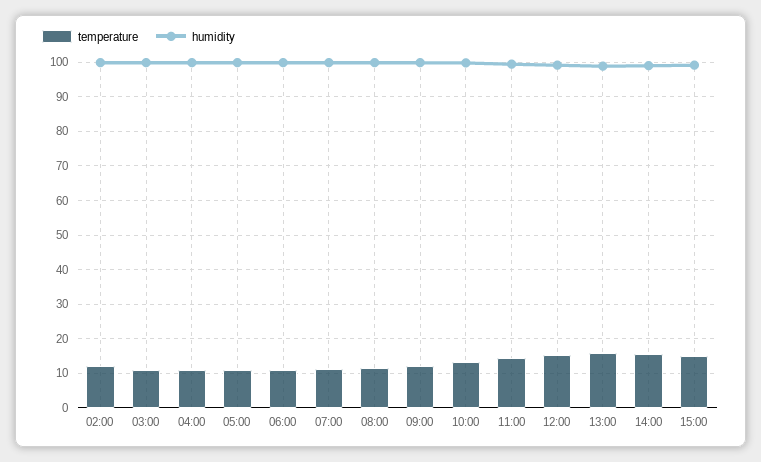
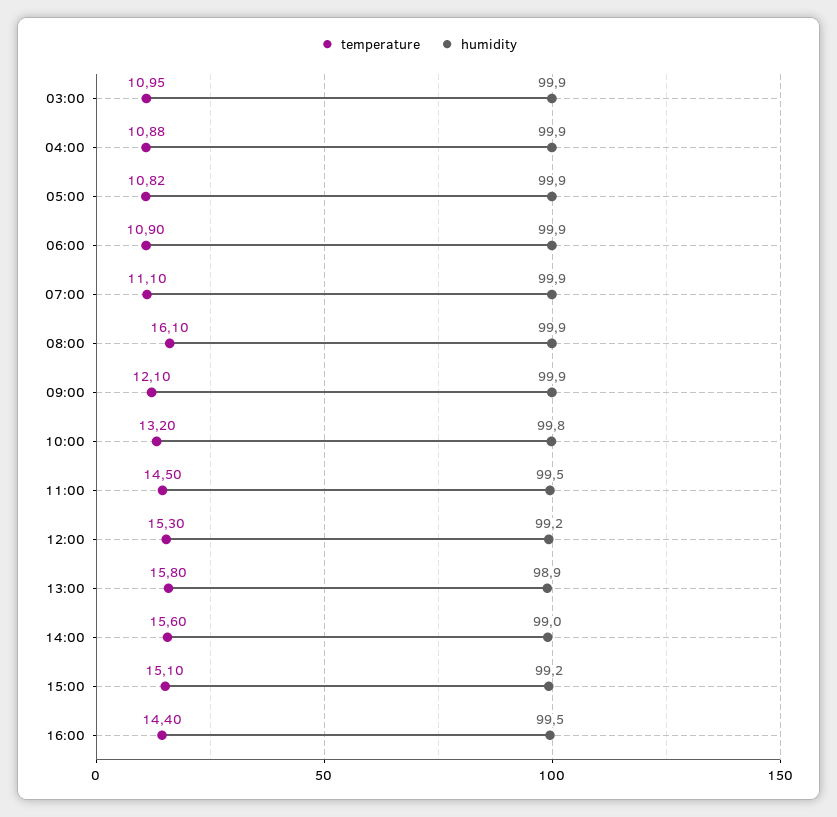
temperature, 02:00: 12 -> none
humidity, 02:00: 100 -> none
temperature, 08:00: 12 -> 16.1
temperature, 16:00: none -> 14.4
humidity, 16:00: none -> 99.5

